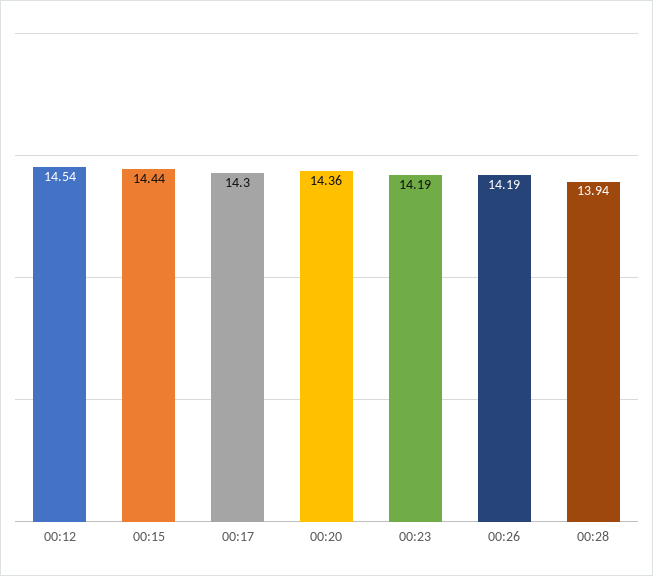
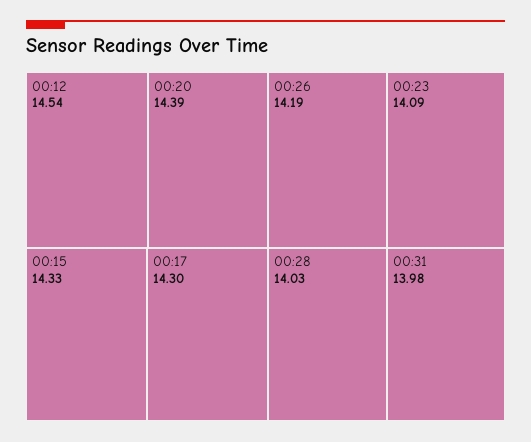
00:15: 14.44 -> 14.33
00:20: 14.36 -> 14.39
00:23: 14.19 -> 14.09
00:28: 13.94 -> 14.03
00:31: none -> 13.98

